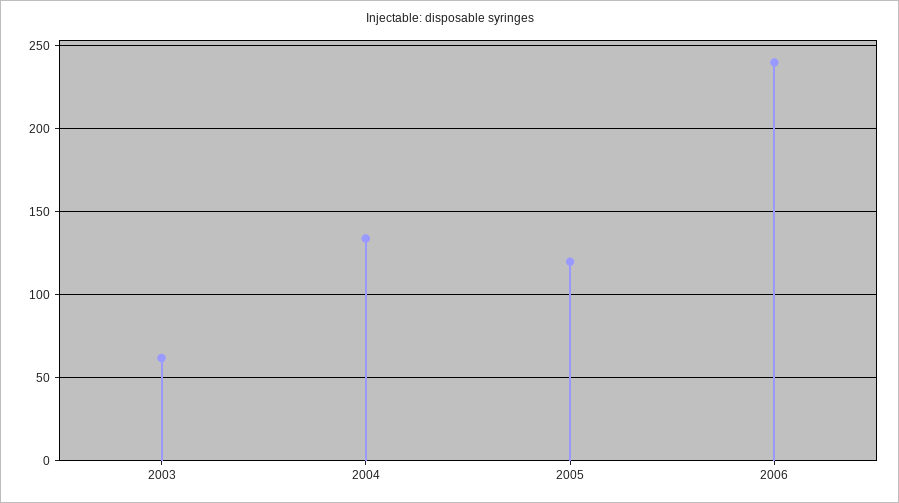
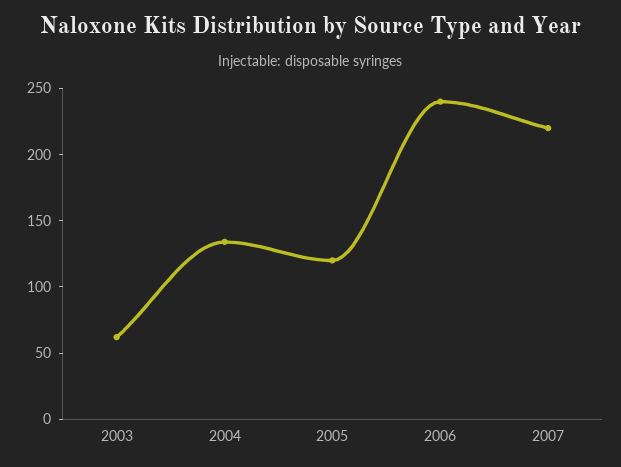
2007: none -> 220

